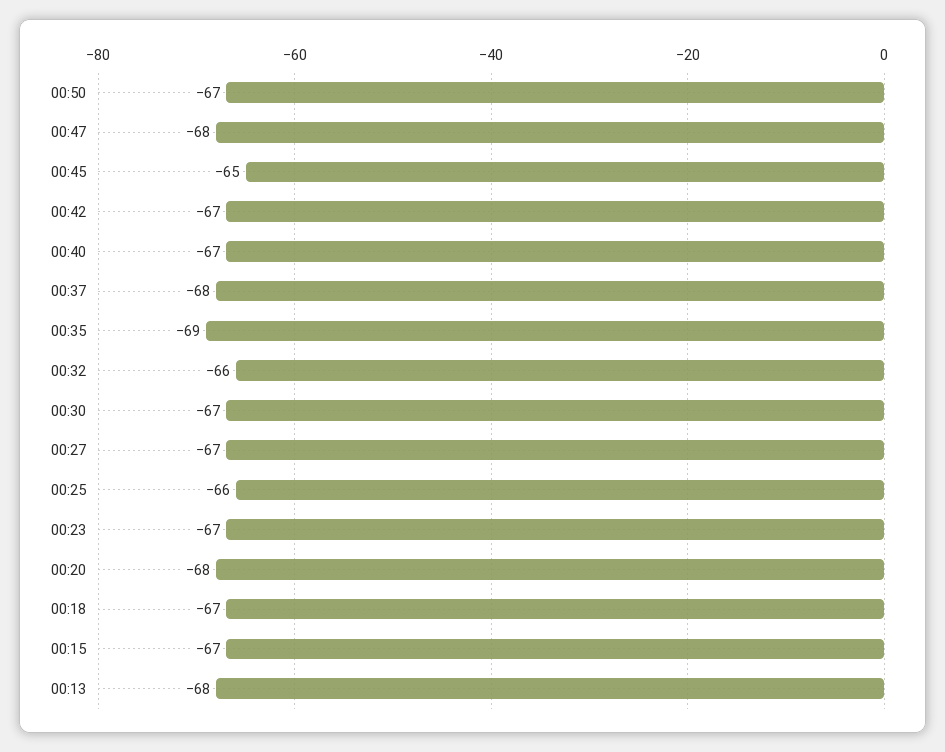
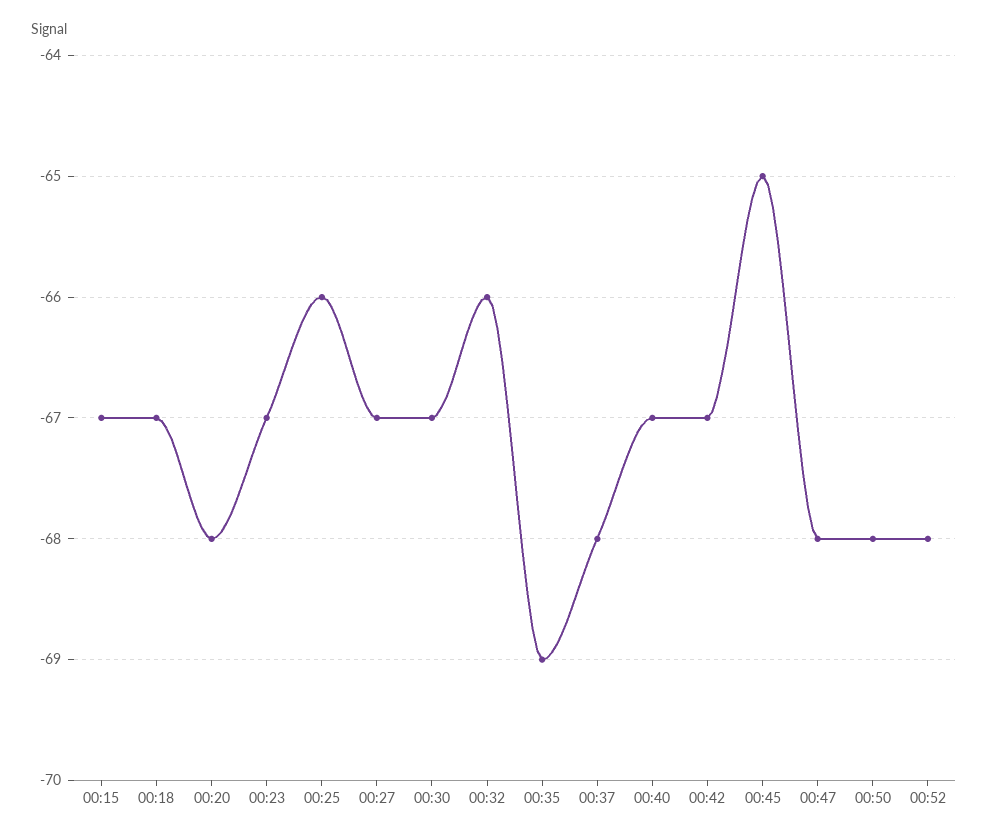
00:50: -67 -> -68
00:13: -68 -> none
00:52: none -> -68

